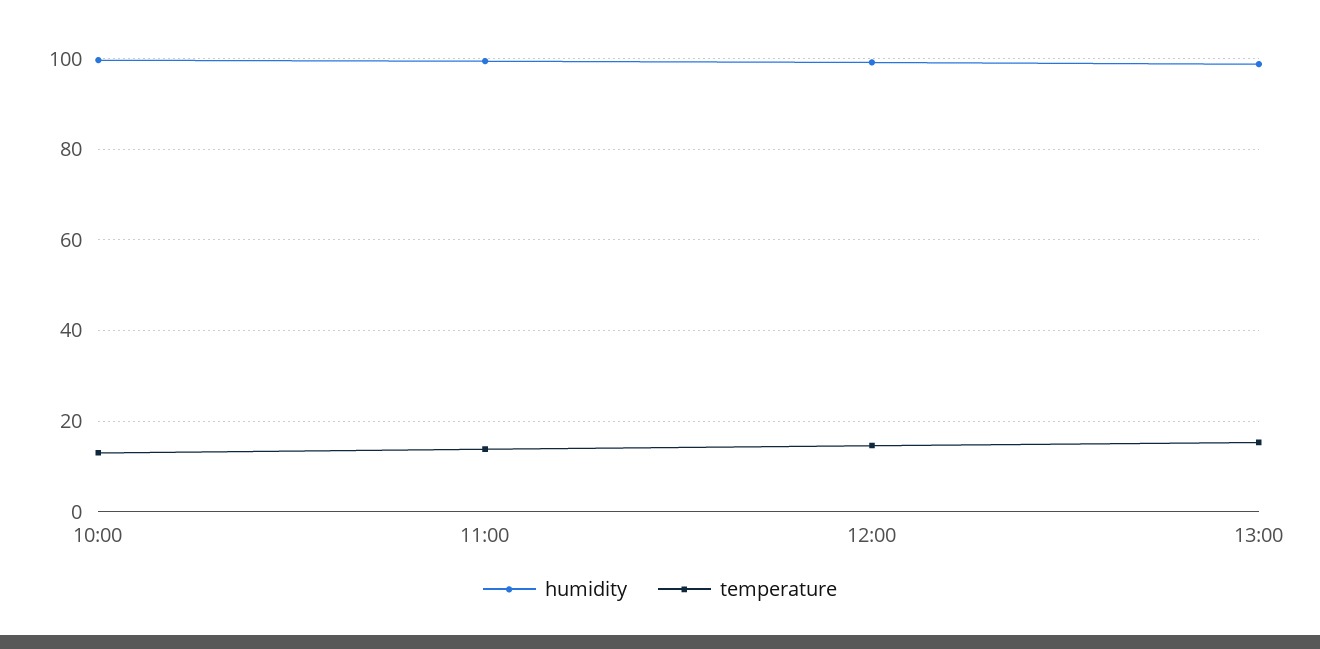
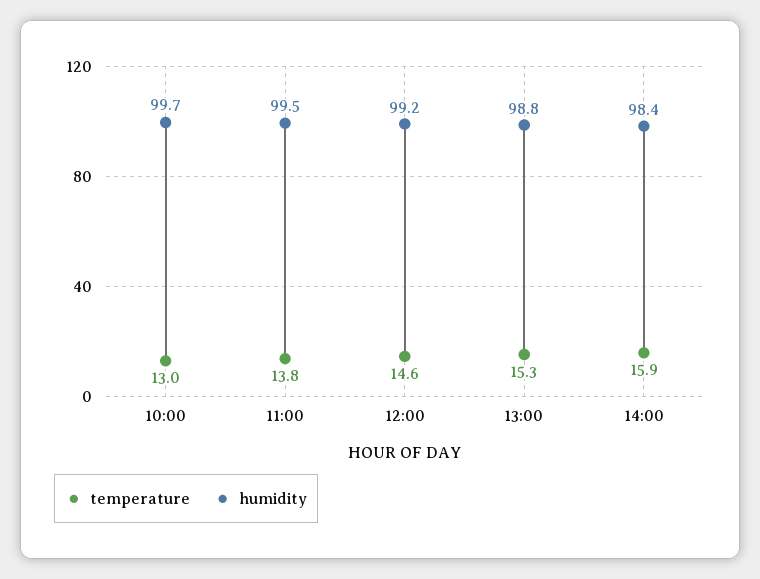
temperature, 14:00: none -> 15.9
humidity, 14:00: none -> 98.4

